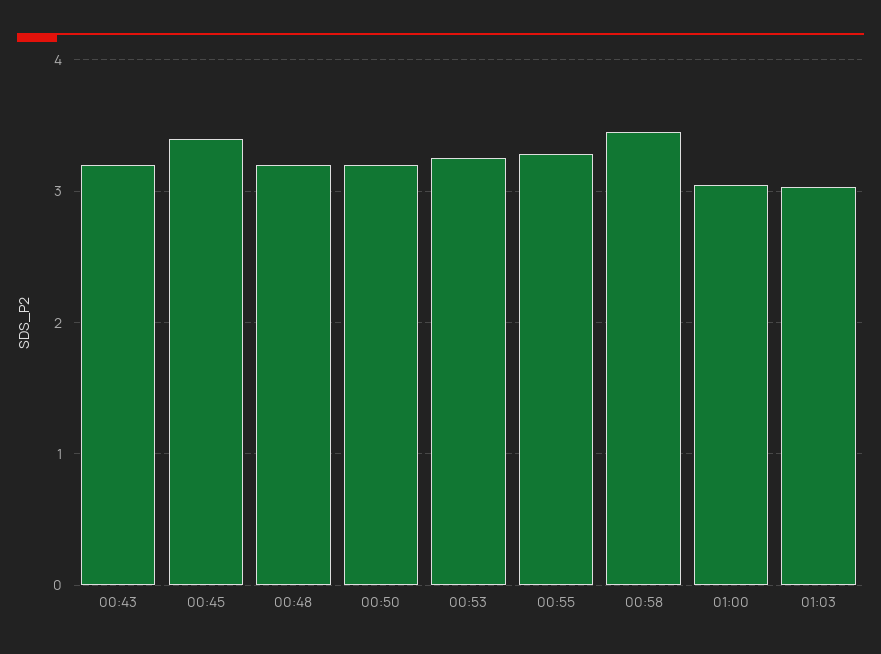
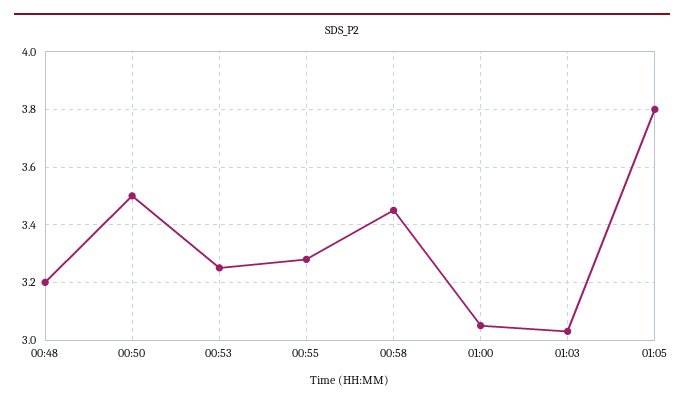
00:43: 3.2 -> none
00:45: 3.4 -> none
00:50: 3.2 -> 3.5
01:05: none -> 3.8

